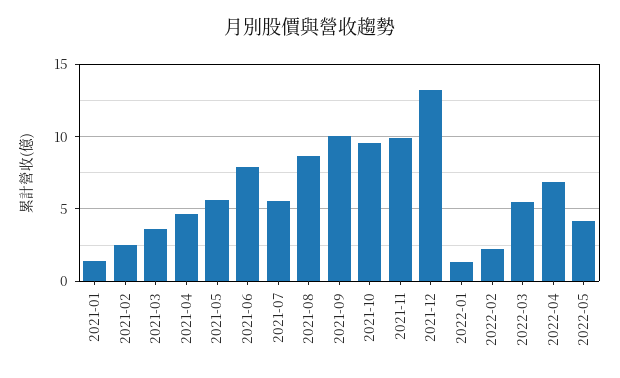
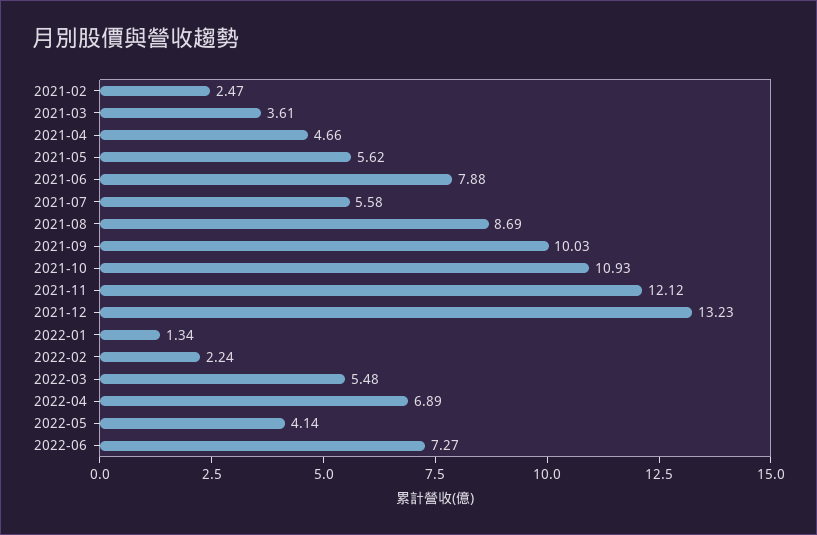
2021-01: 1.5 -> none
2021-10: 9.5 -> 10.93
2021-11: 10 -> 12.12
2022-06: none -> 7.27

